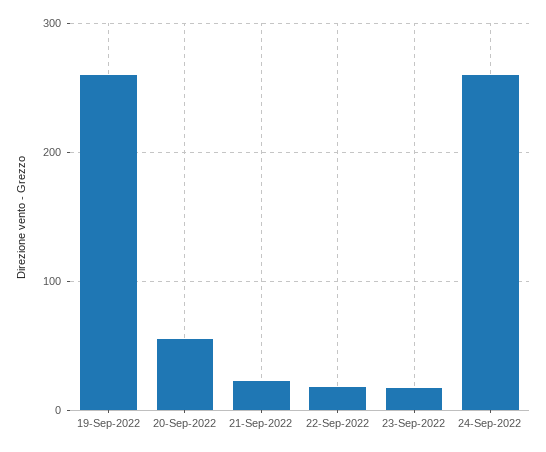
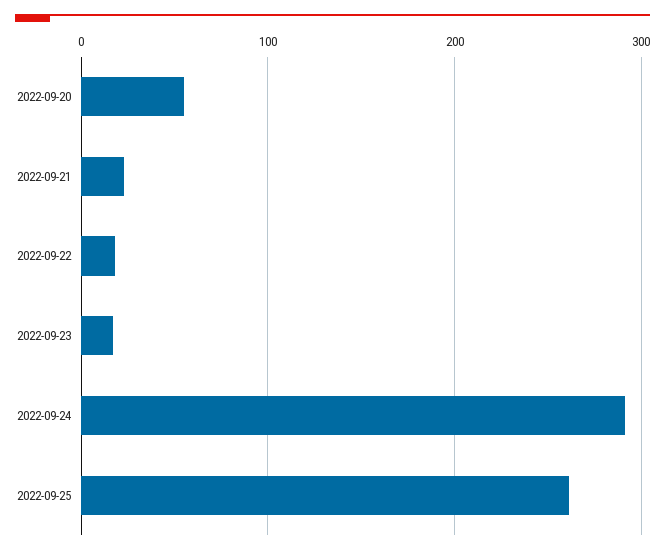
19-Sep-2022: 260 -> none
24-Sep-2022: 260 -> 290
2022-09-25: none -> 260

